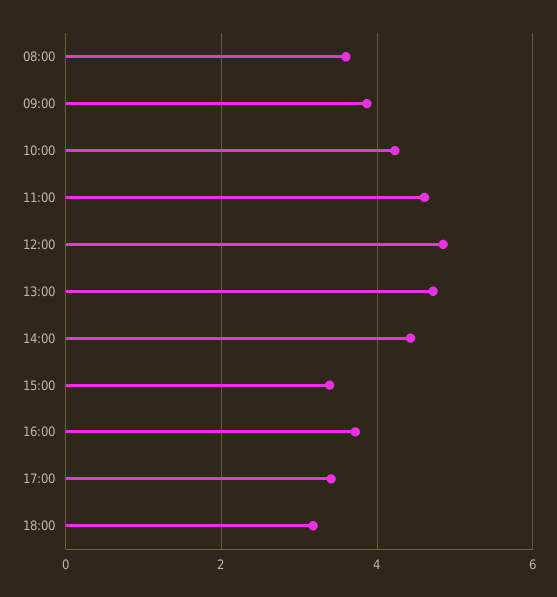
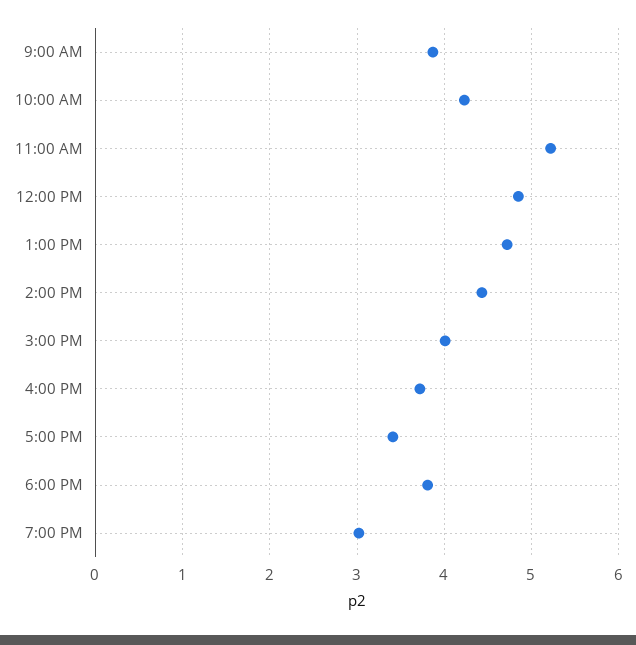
08:00: 3.6 -> none
11:00: 4.6 -> 5.2
15:00: 3.4 -> 4
18:00: 3.2 -> 3.8
7:00 PM: none -> 3

